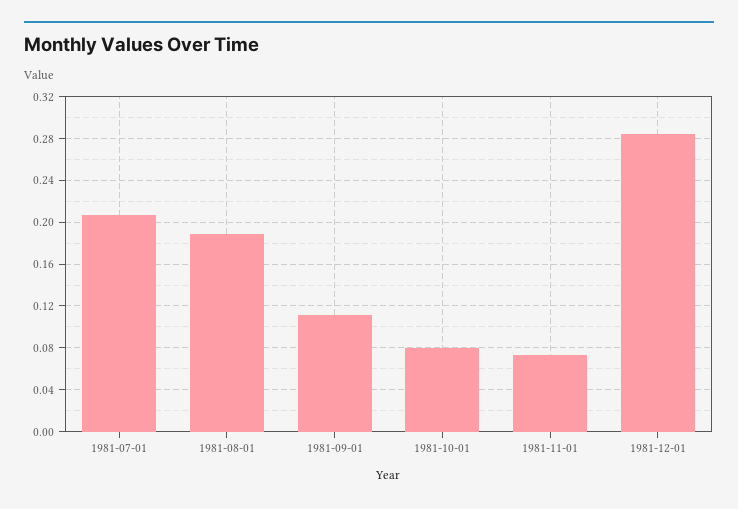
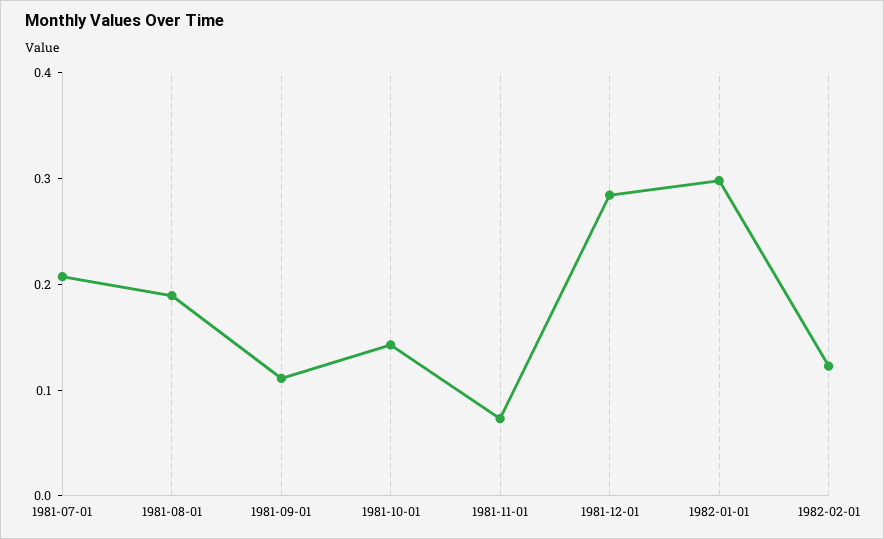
1981-10-01: 0.08 -> 0.14
1982-01-01: none -> 0.3
1982-02-01: none -> 0.12

